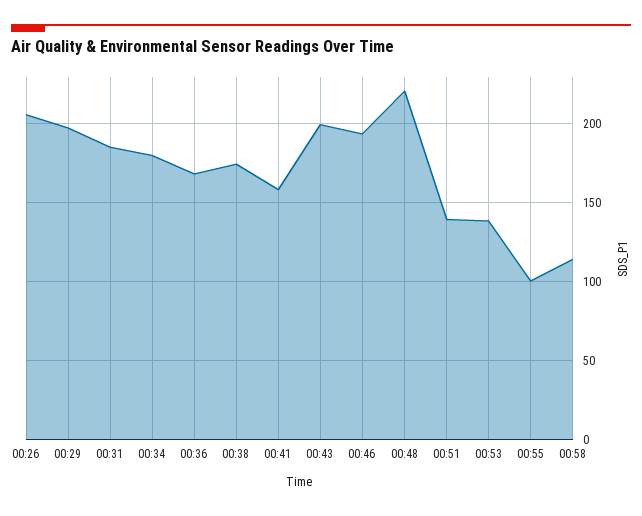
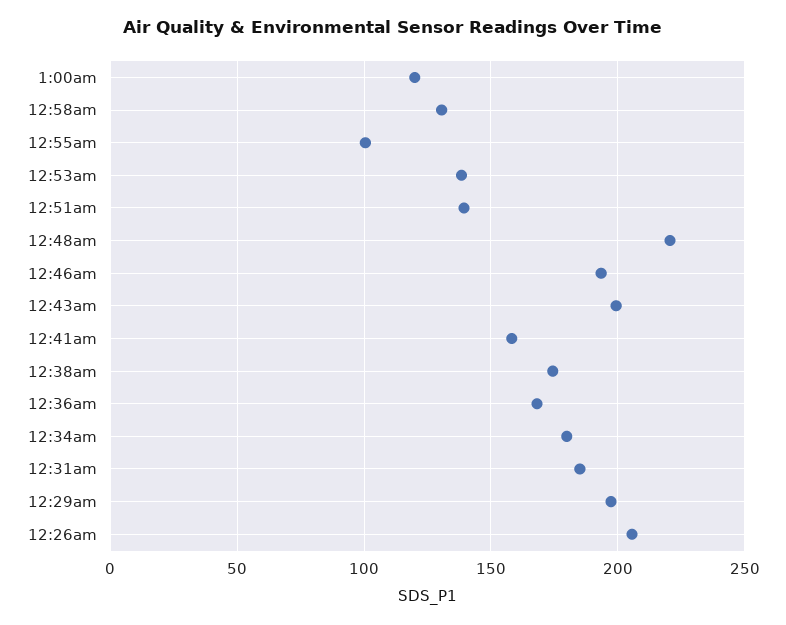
00:58: 115 -> 130
1:00am: none -> 120

